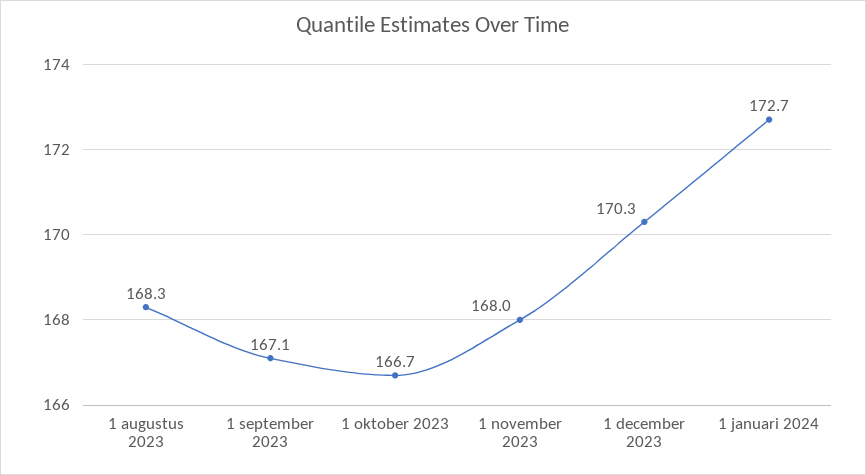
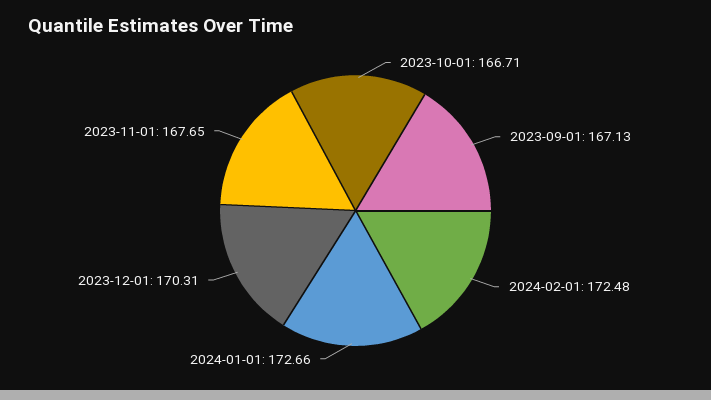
1 augustus 2023: 168.3 -> none
1 november 2023: 168 -> 167.65
2024-02-01: none -> 172.48

